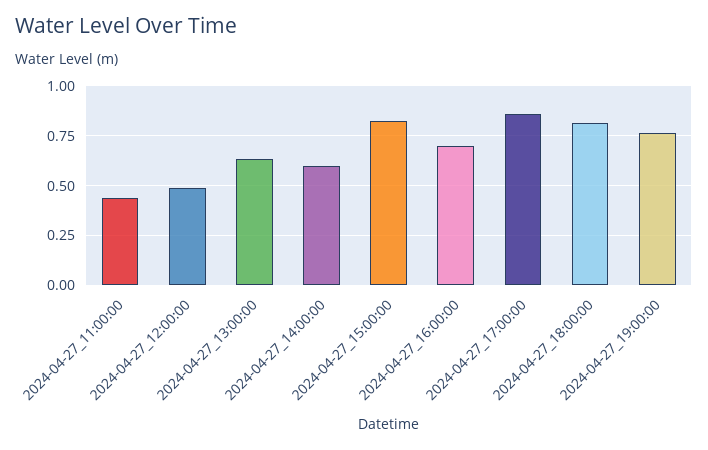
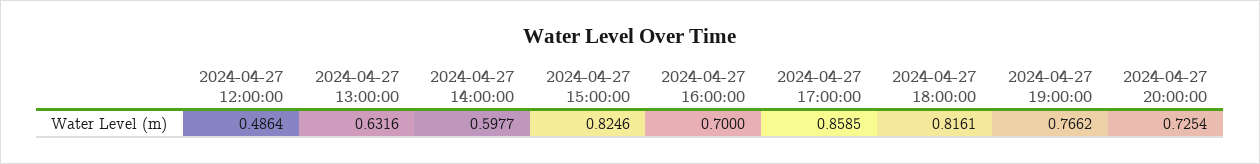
2024-04-27_11:00:00: 0.45 -> none
2024-04-27 20:00:00: none -> 0.7254

